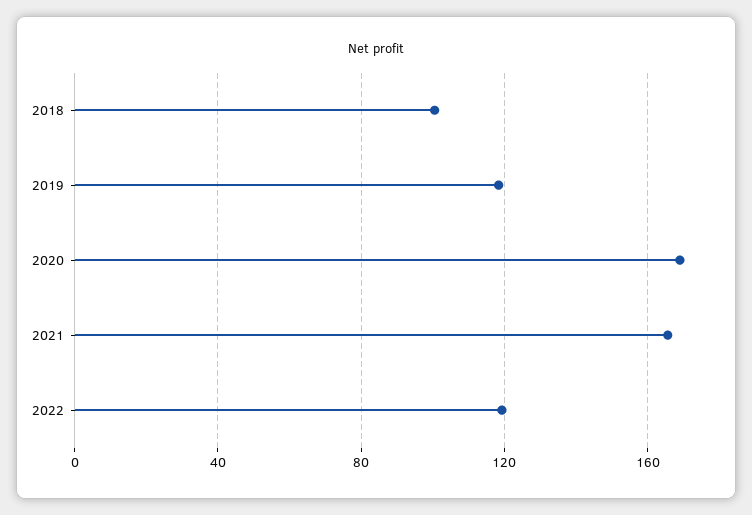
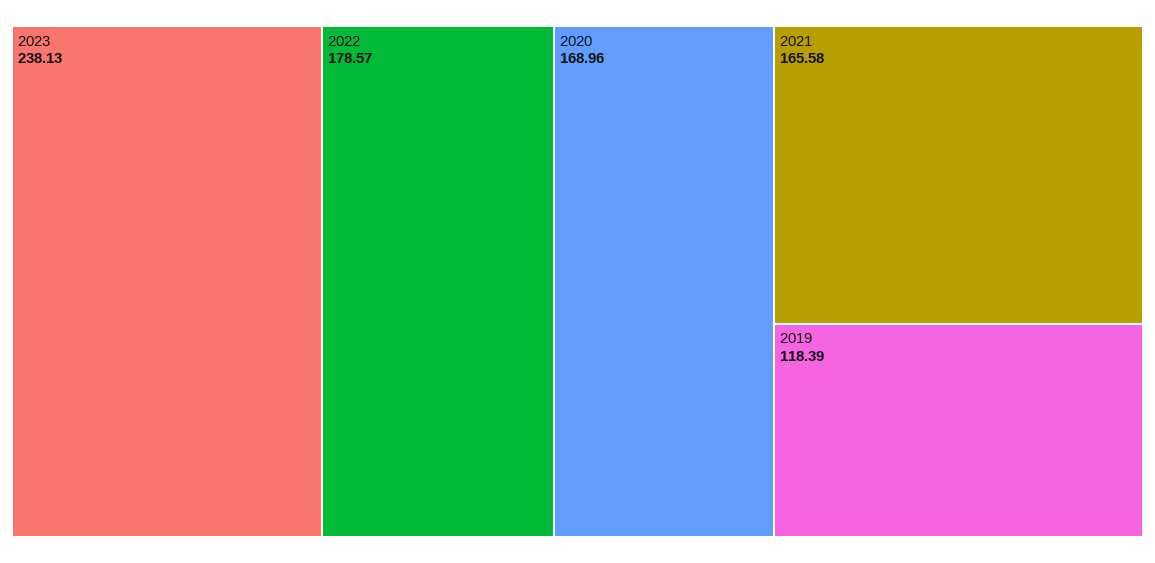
2018: 100 -> none
2022: 120 -> 178.57
2023: none -> 238.13

